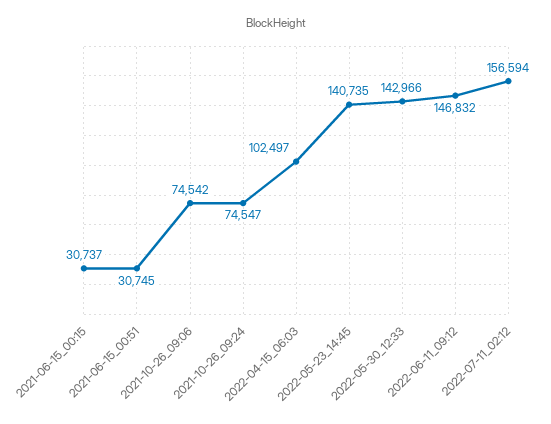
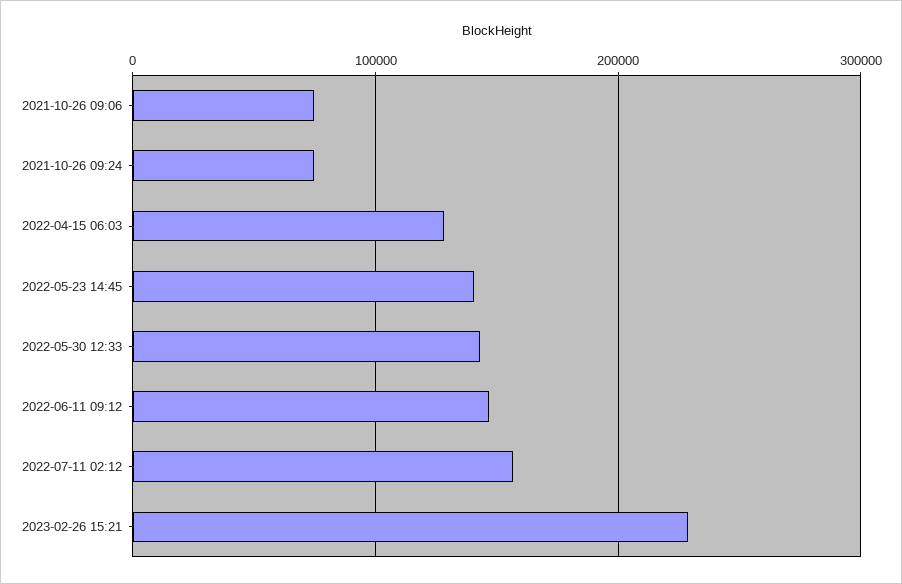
2021-06-15_00:15: 30737 -> none
2021-06-15_00:51: 30745 -> none
2022-04-15_06:03: 102497 -> 130000
2023-02-26 15:21: none -> 230000

